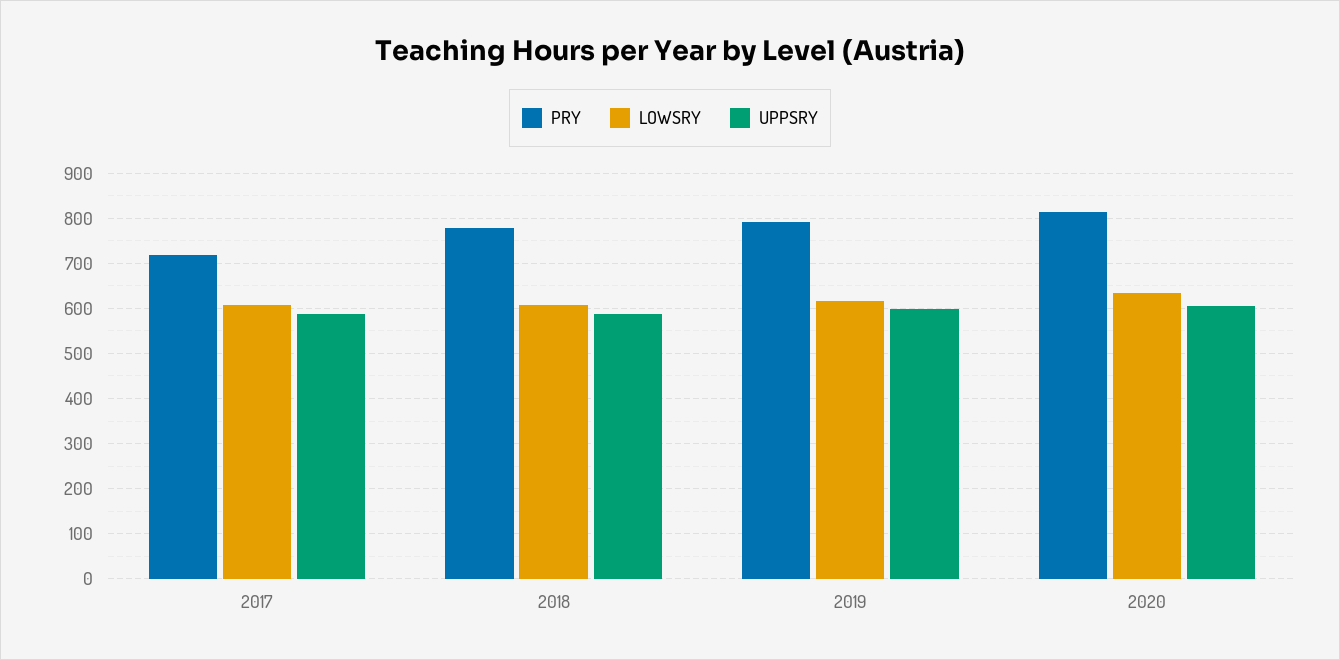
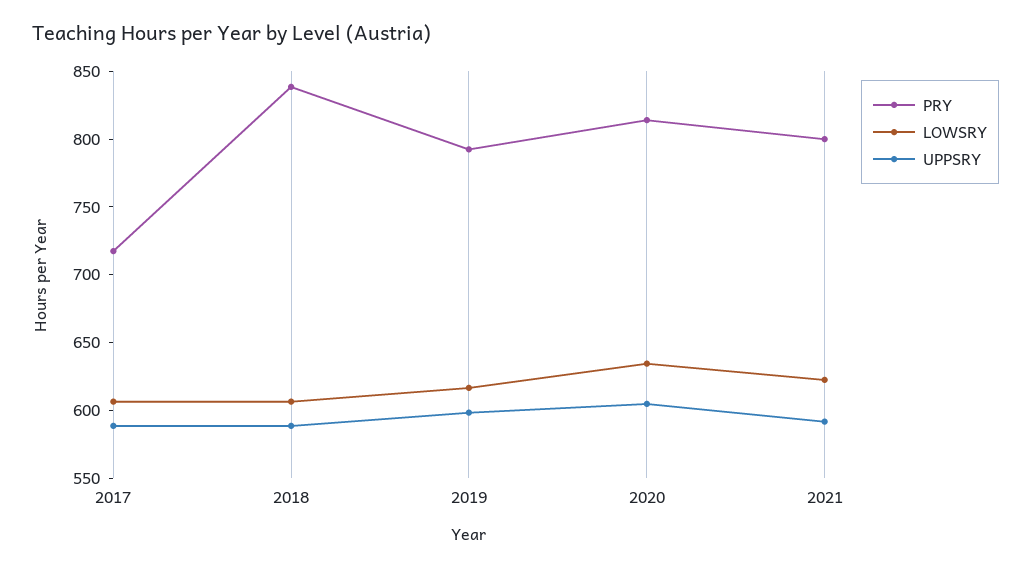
PRY, 2018: 780 -> 840
PRY, 2021: none -> 800
LOWSRY, 2021: none -> 620
UPPSRY, 2021: none -> 590

